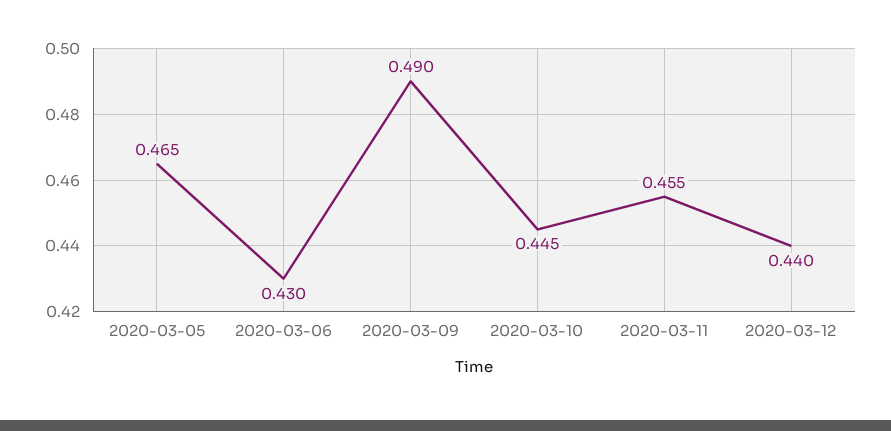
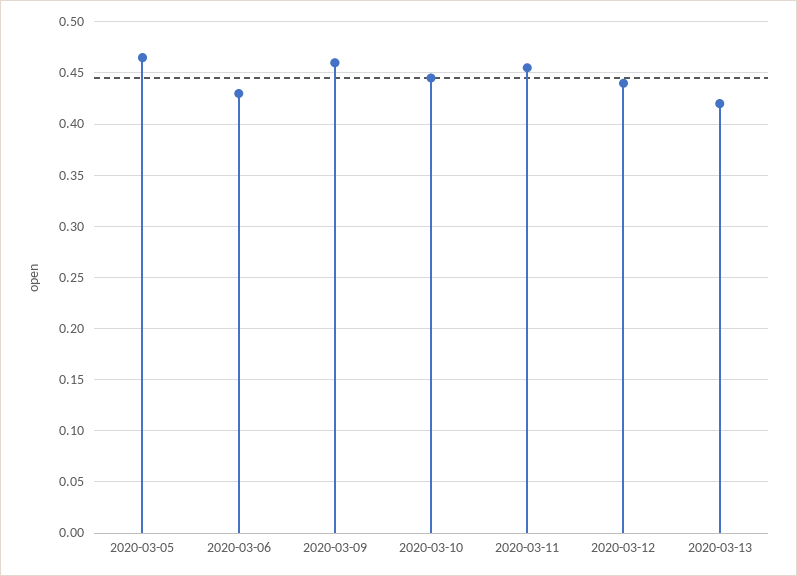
2020-03-09: 0.49 -> 0.46
2020-03-13: none -> 0.42

